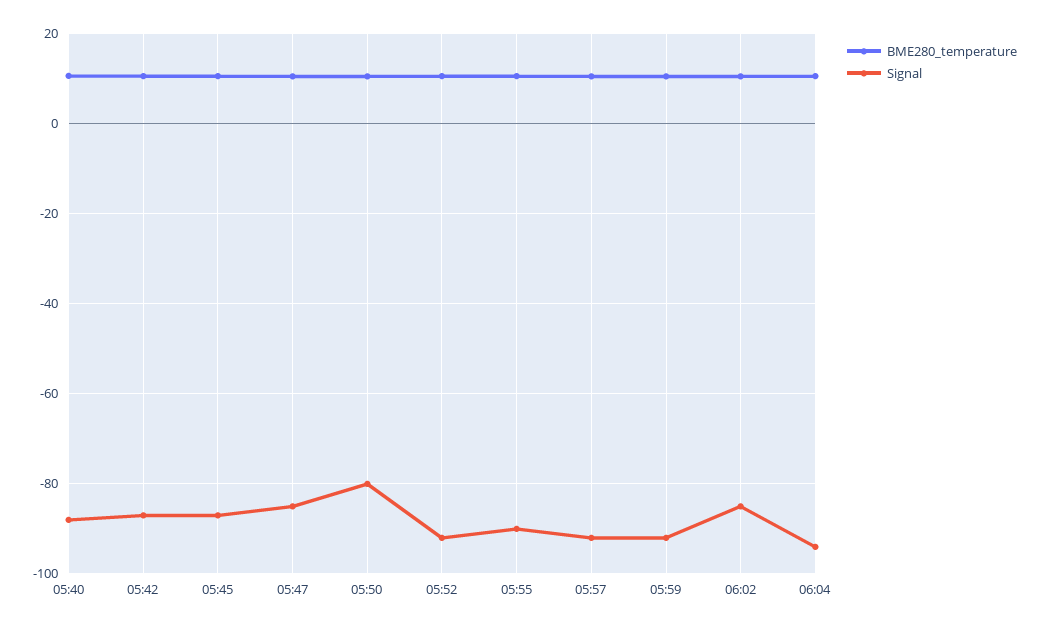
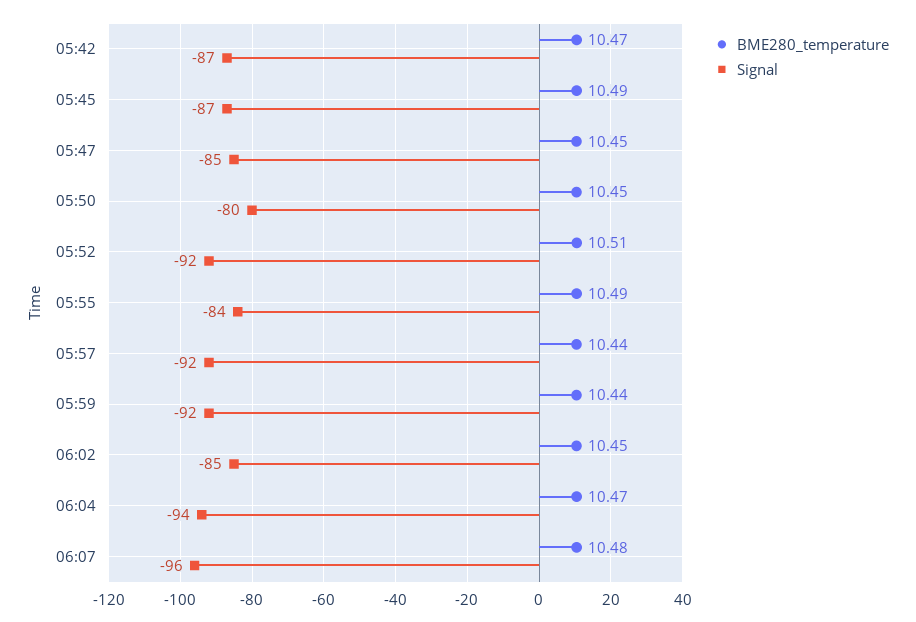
BME280_temperature, 05:40: 10 -> none
Signal, 05:40: -88 -> none
Signal, 05:55: -90 -> -84
BME280_temperature, 06:07: none -> 10.48
Signal, 06:07: none -> -96

